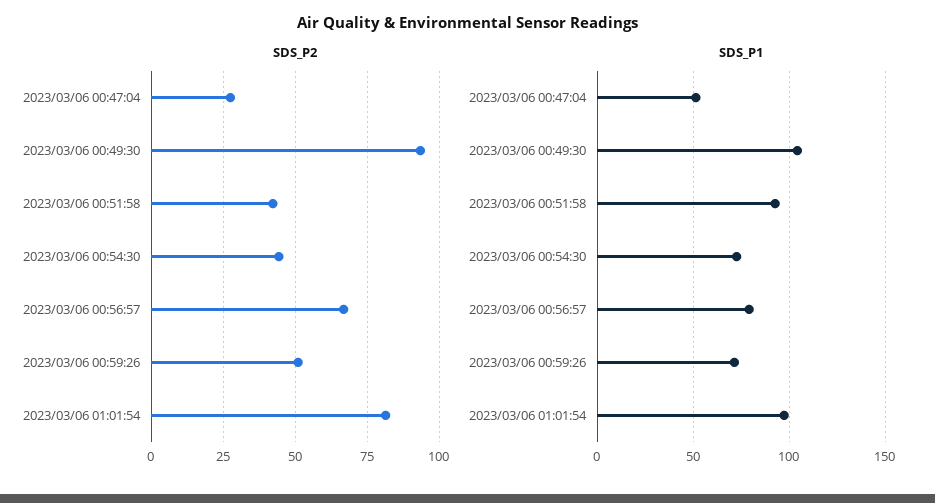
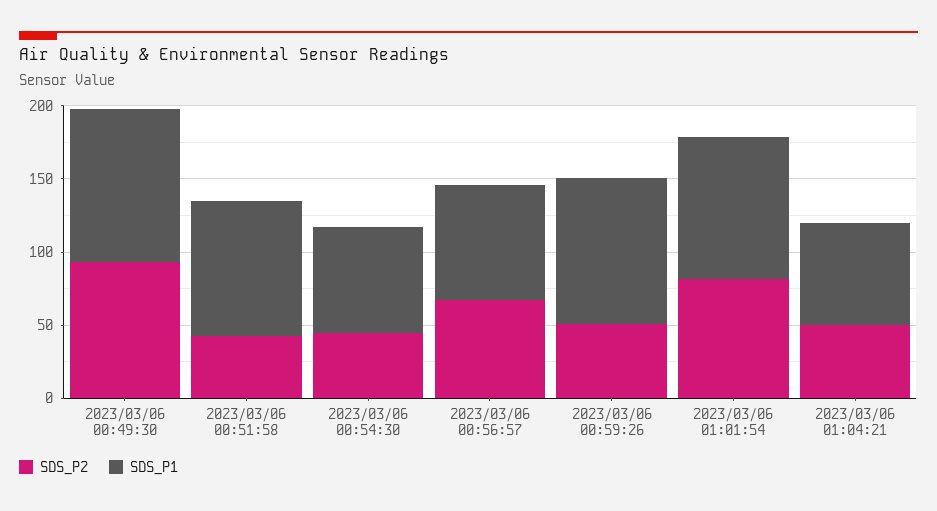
SDS_P2, 2023/03/06 00:47:04: 27.5 -> none
SDS_P1, 2023/03/06 00:47:04: 50 -> none
SDS_P1, 2023/03/06 00:59:26: 70 -> 100
SDS_P2, 2023/03/06 01:04:21: none -> 50
SDS_P1, 2023/03/06 01:04:21: none -> 70

